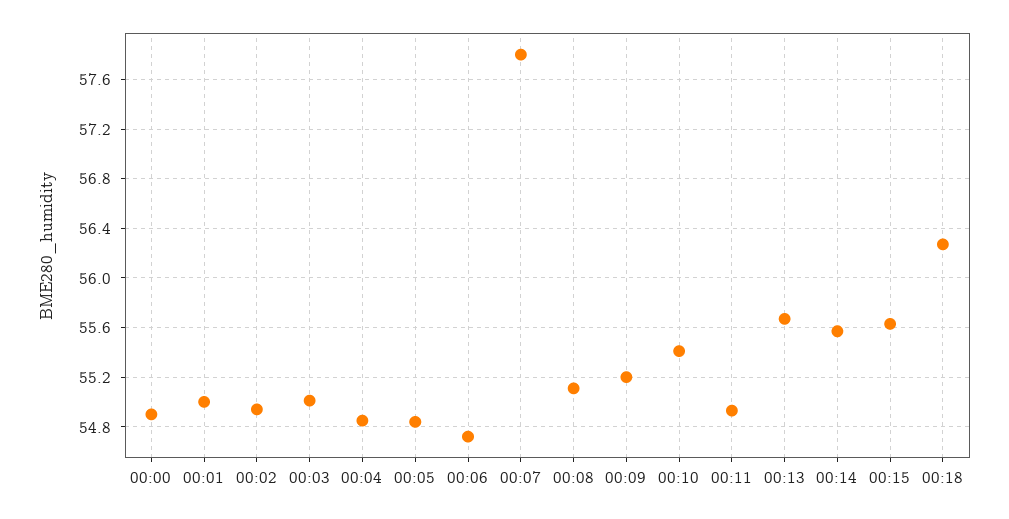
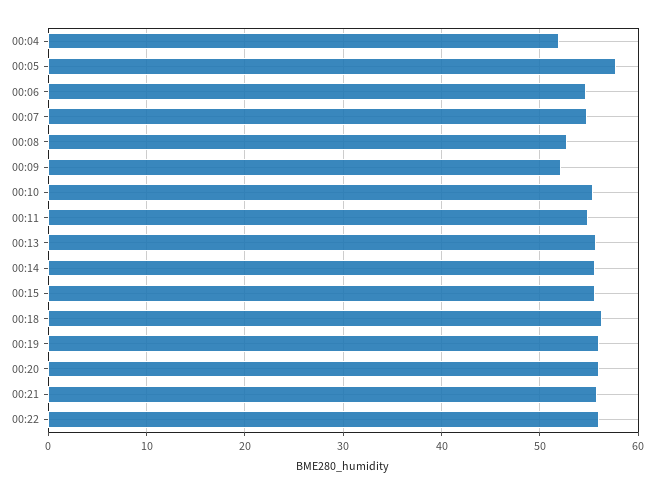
00:00: 54.9 -> none
00:01: 55 -> none
00:02: 54.95 -> none
00:03: 55 -> none
00:04: 54.85 -> 52
00:05: 54.85 -> 58
00:07: 57.8 -> 55
00:08: 55.1 -> 53
00:09: 55.2 -> 52
00:19: none -> 56
00:20: none -> 56
00:21: none -> 56
00:22: none -> 56

